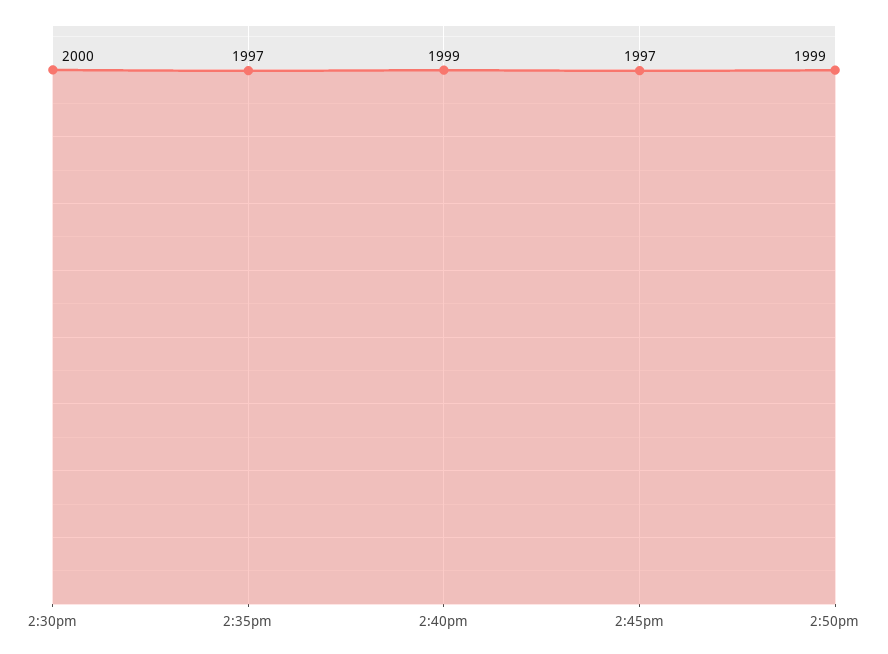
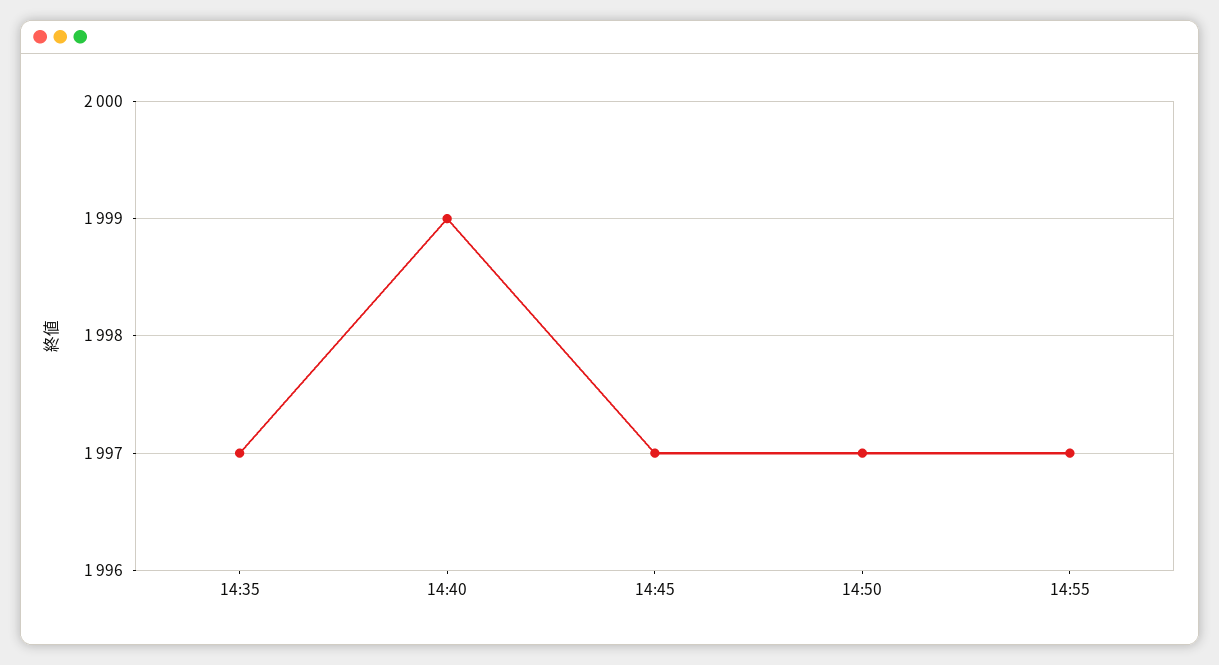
2:30pm: 2000 -> none
2:50pm: 1999 -> 1997
14:55: none -> 1997

